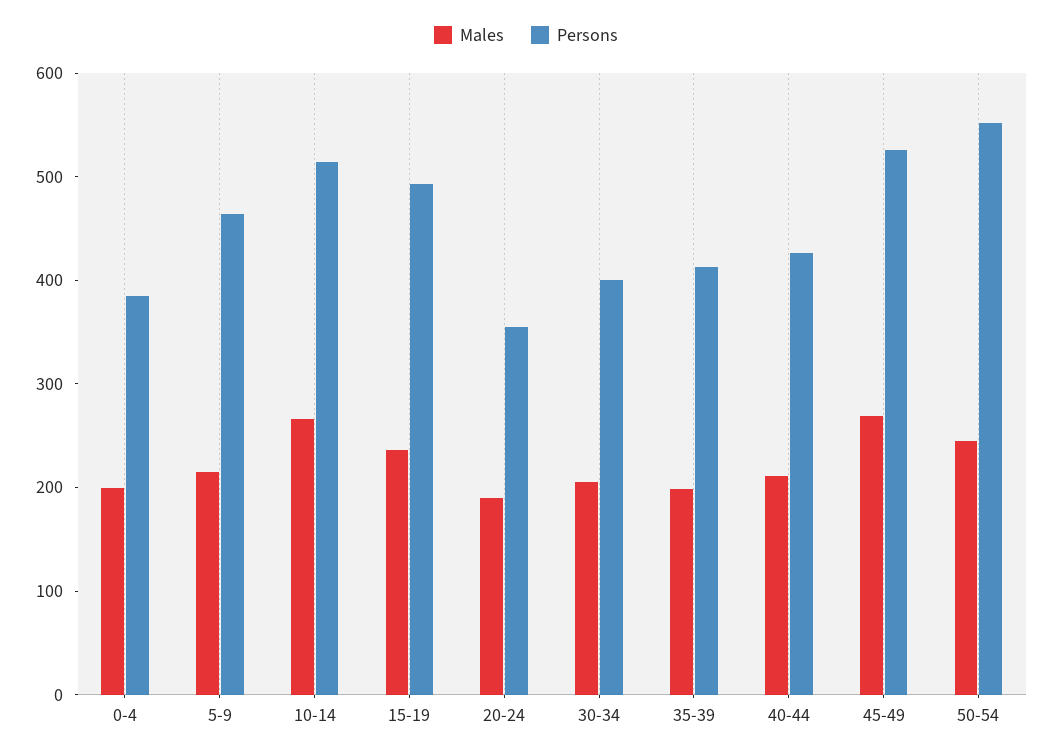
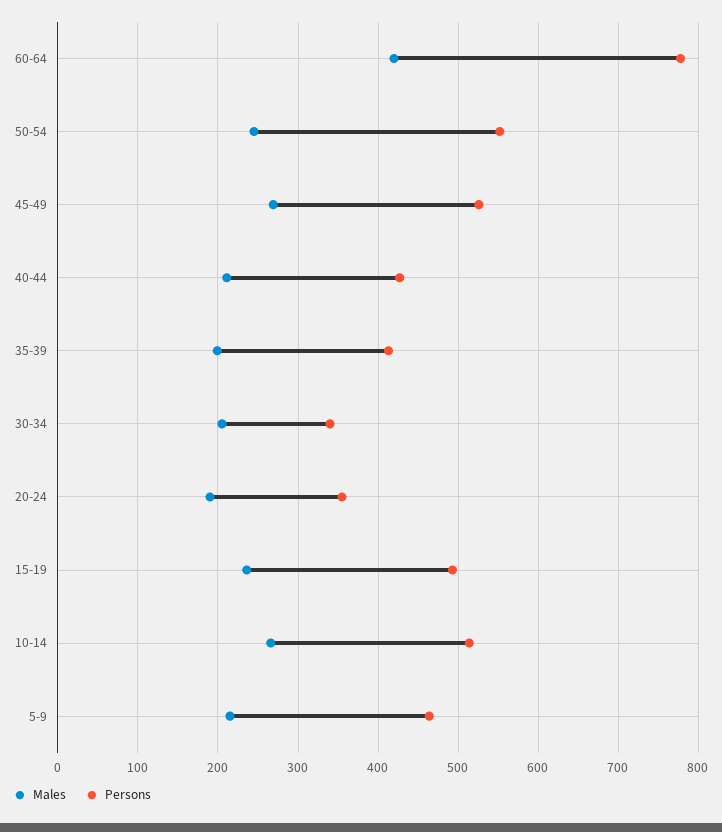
Males, 0-4: 200 -> none
Persons, 0-4: 380 -> none
Persons, 30-34: 400 -> 340
Males, 60-64: none -> 420
Persons, 60-64: none -> 780

